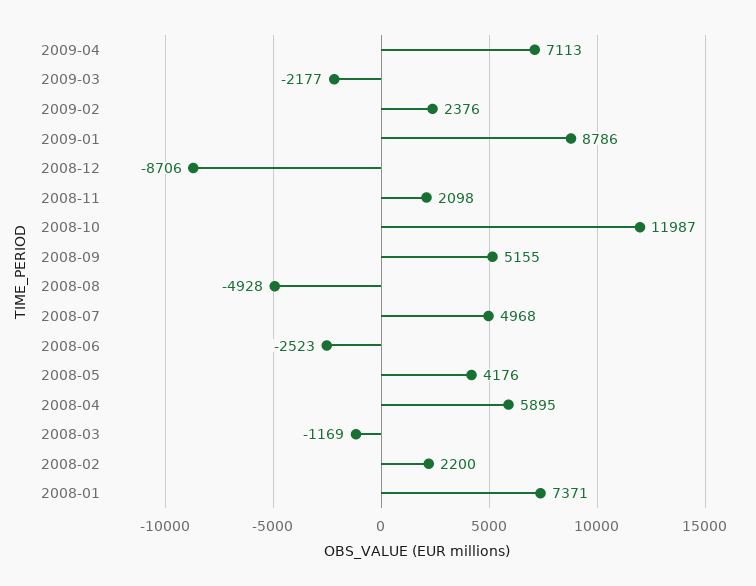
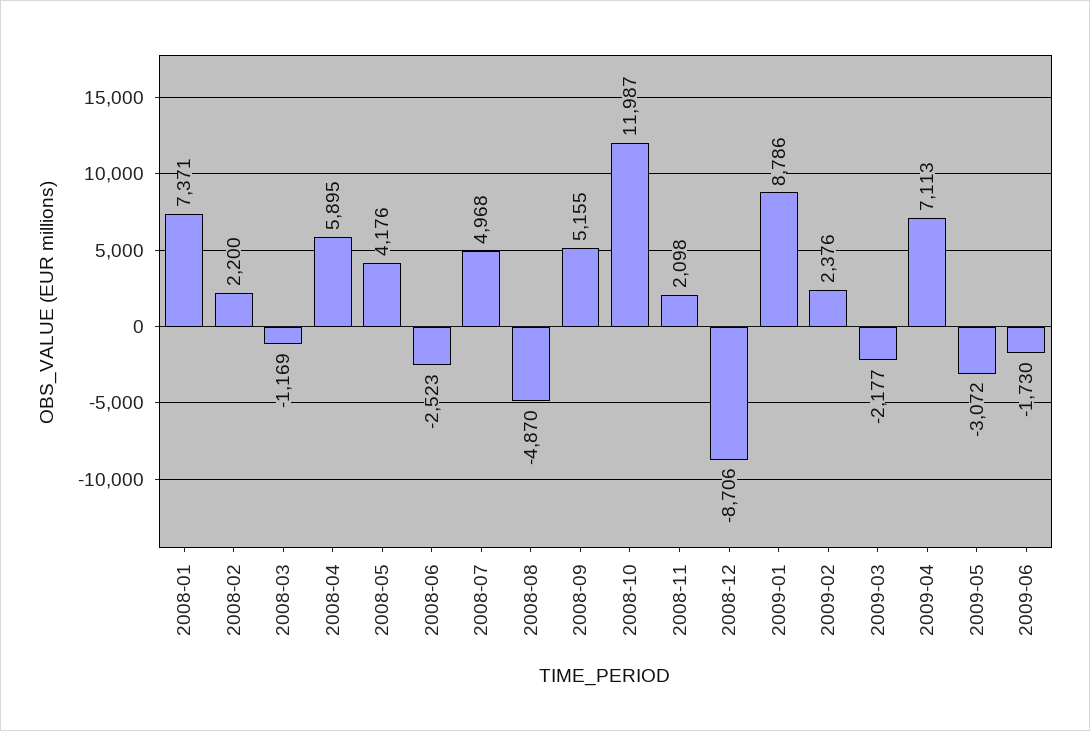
2008-08: -4928 -> -4870
2009-05: none -> -3072
2009-06: none -> -1730

